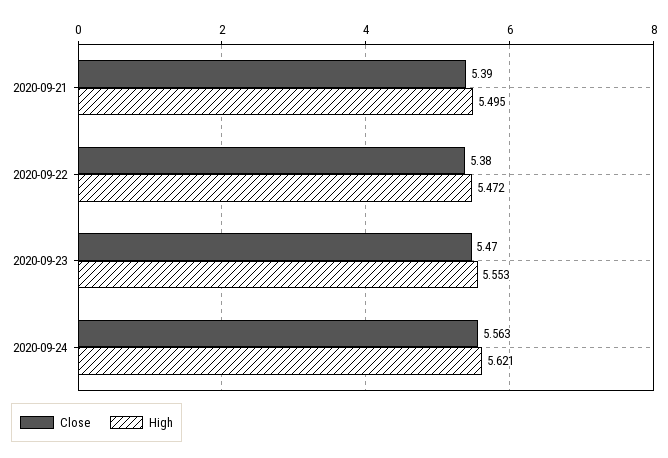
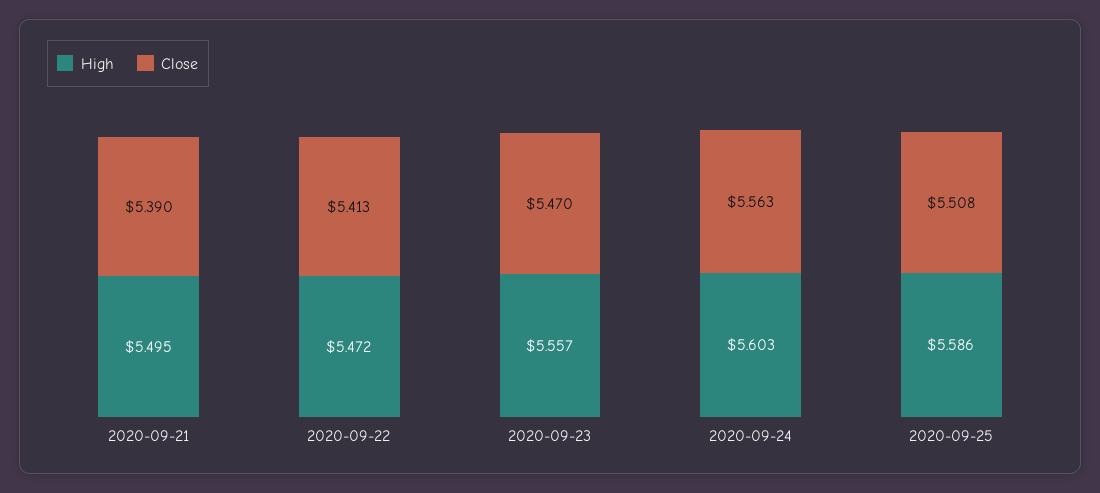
Close, 2020-09-22: 5.38 -> 5.413
High, 2020-09-23: 5.553 -> 5.557
High, 2020-09-24: 5.621 -> 5.603
High, 2020-09-25: none -> 5.586
Close, 2020-09-25: none -> 5.508

